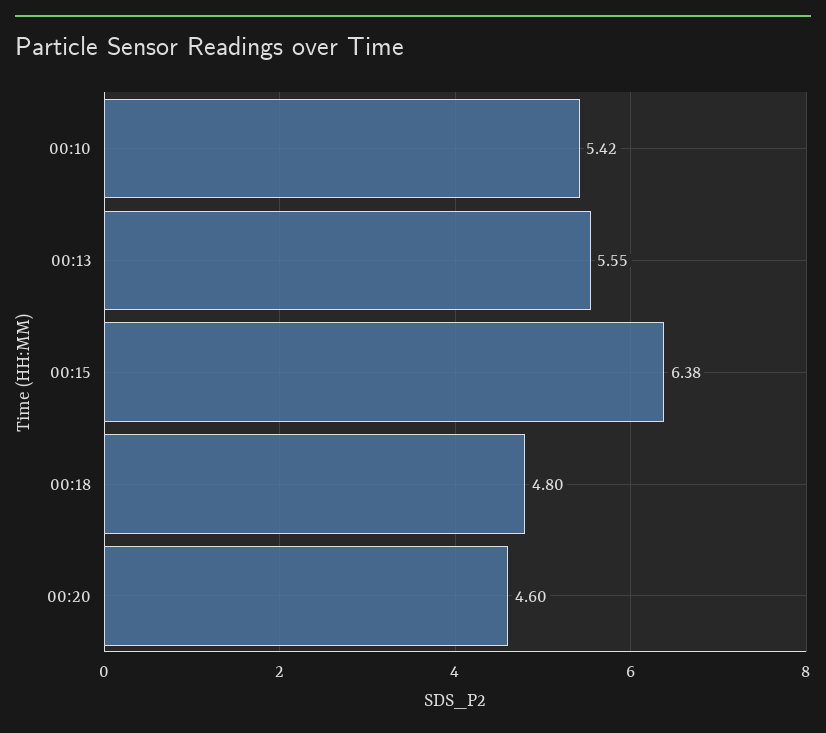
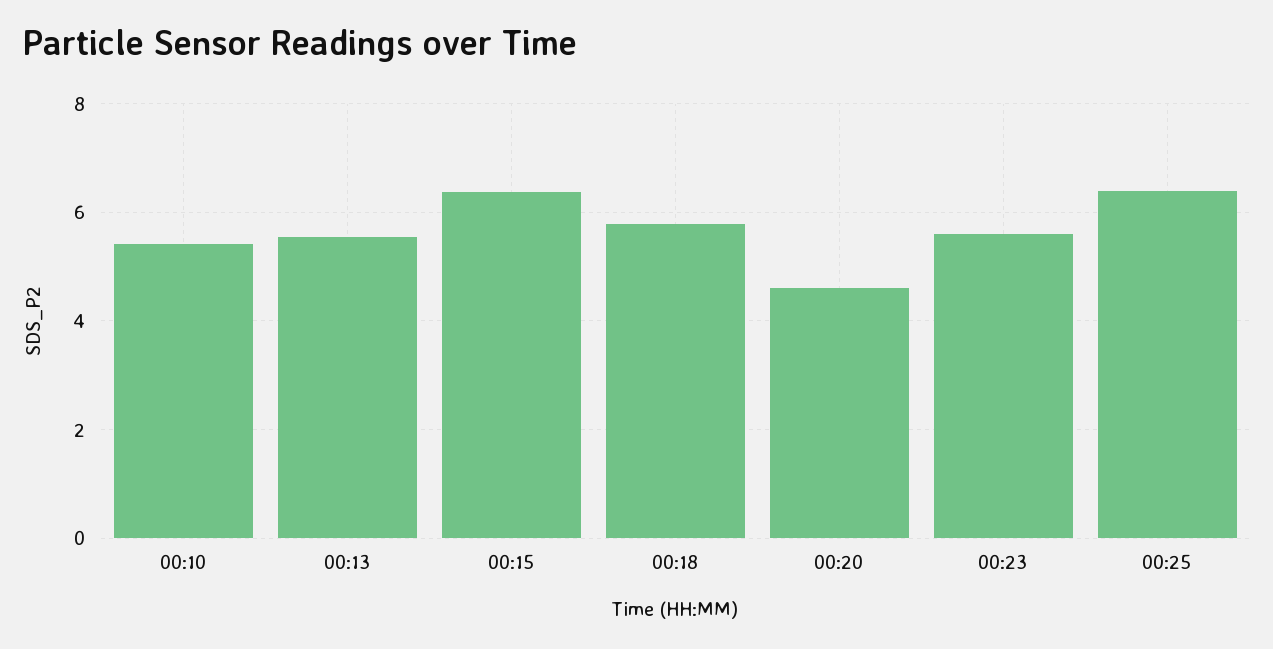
00:18: 4.8 -> 5.8
00:23: none -> 5.6
00:25: none -> 6.4

